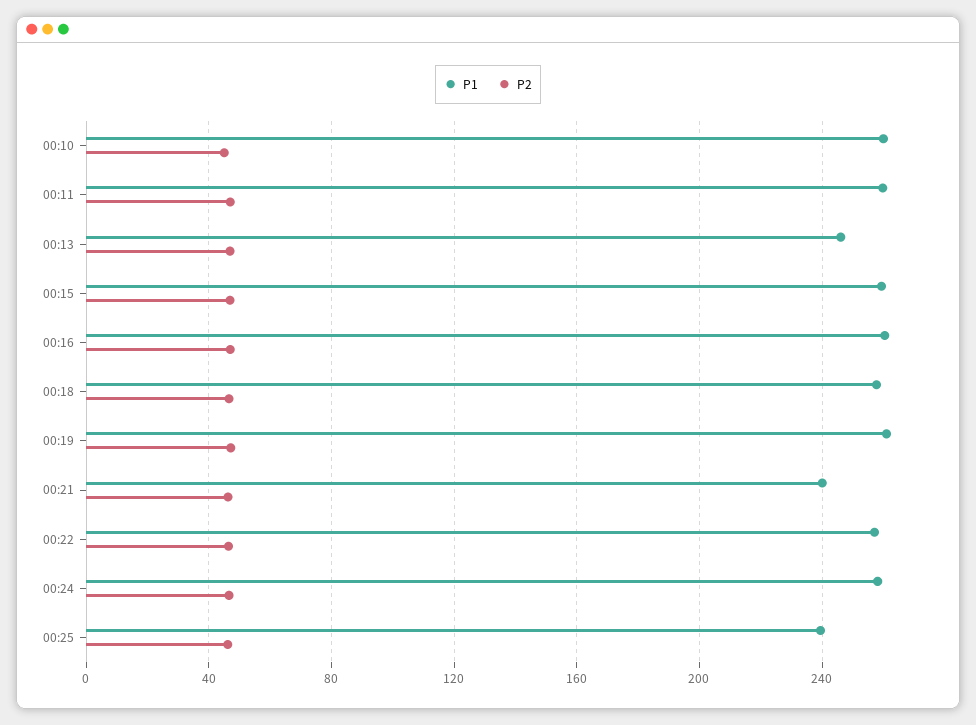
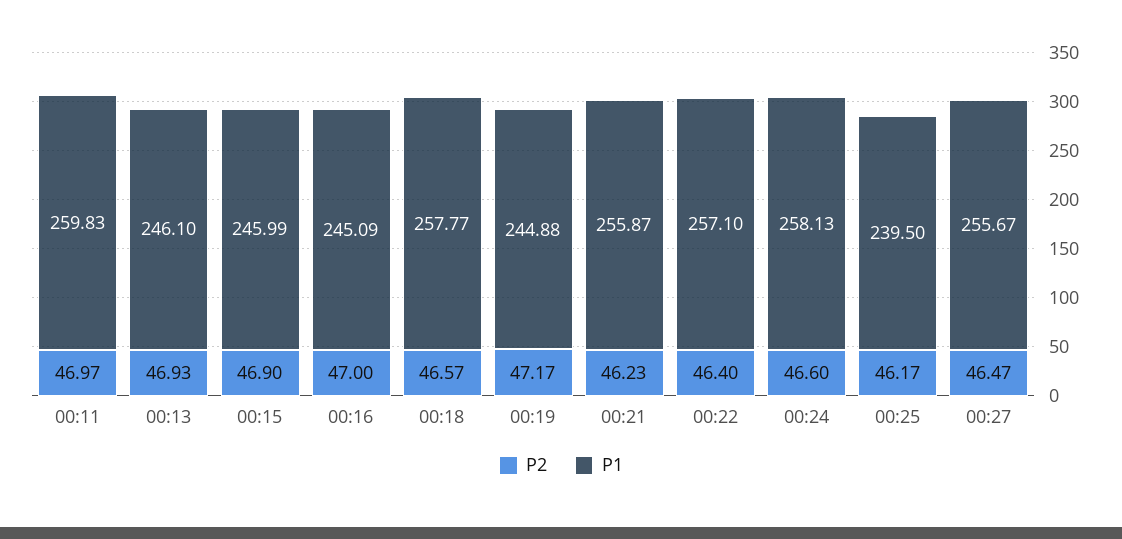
P1, 00:10: 260 -> none
P2, 00:10: 45 -> none
P1, 00:15: 260 -> 245.99
P1, 00:16: 260 -> 245.09
P1, 00:19: 260 -> 244.88
P1, 00:21: 240 -> 255.87
P2, 00:27: none -> 46.47
P1, 00:27: none -> 255.67

